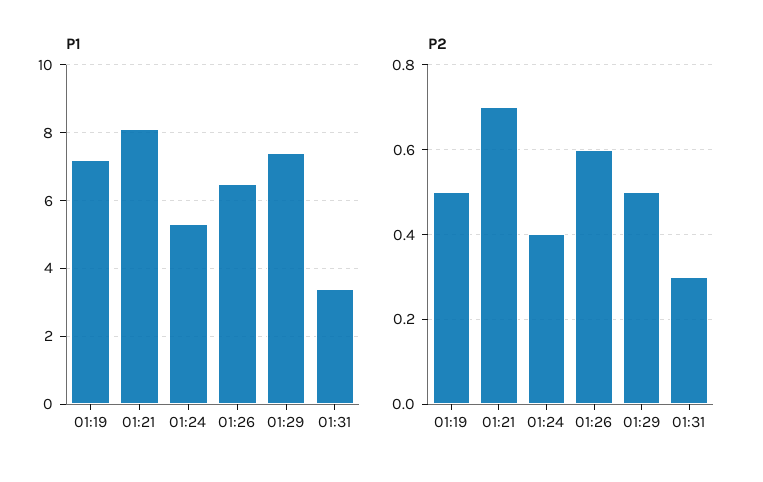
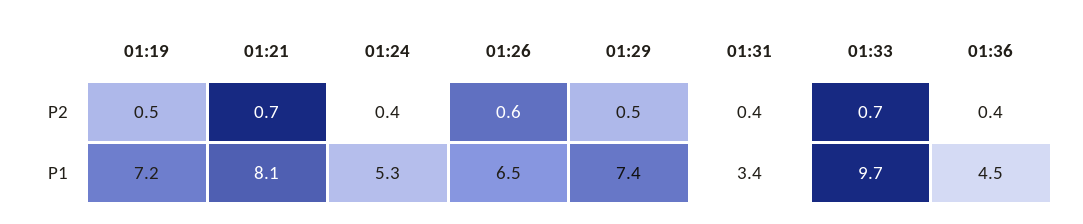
P2, 01:31: 0.3 -> 0.4
P2, 01:33: none -> 0.7
P2, 01:36: none -> 0.4
P1, 01:33: none -> 9.7
P1, 01:36: none -> 4.5

